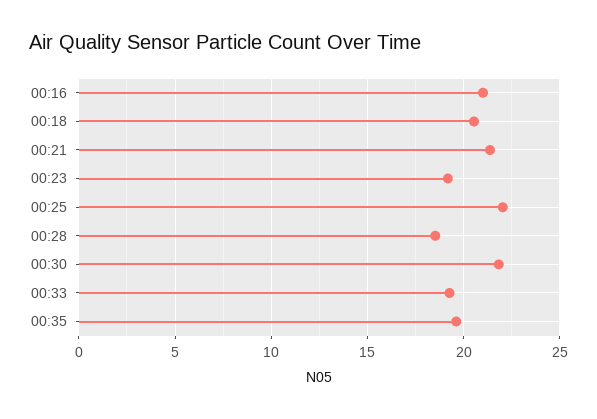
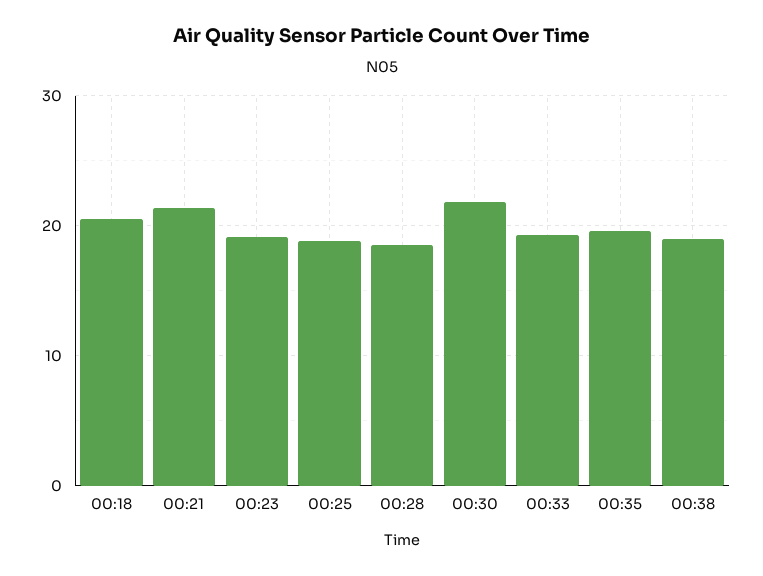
00:16: 21 -> none
00:25: 22 -> 19
00:38: none -> 19

